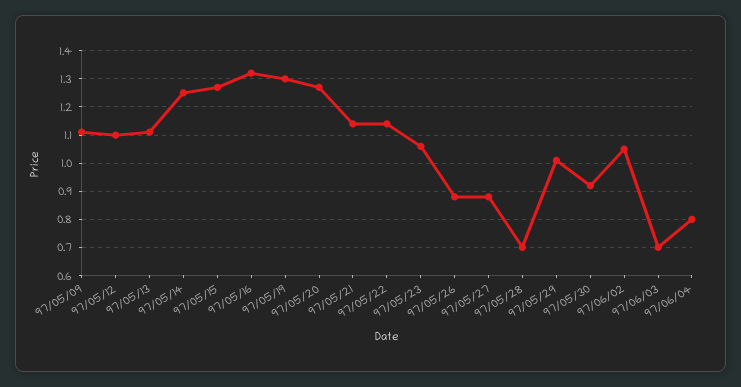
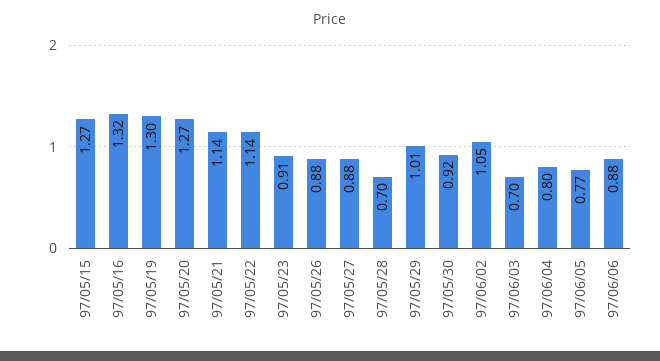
97/05/09: 1.1 -> none
97/05/12: 1.1 -> none
97/05/13: 1.1 -> none
97/05/14: 1.25 -> none
97/05/23: 1.05 -> 0.91
97/06/05: none -> 0.77
97/06/06: none -> 0.88

